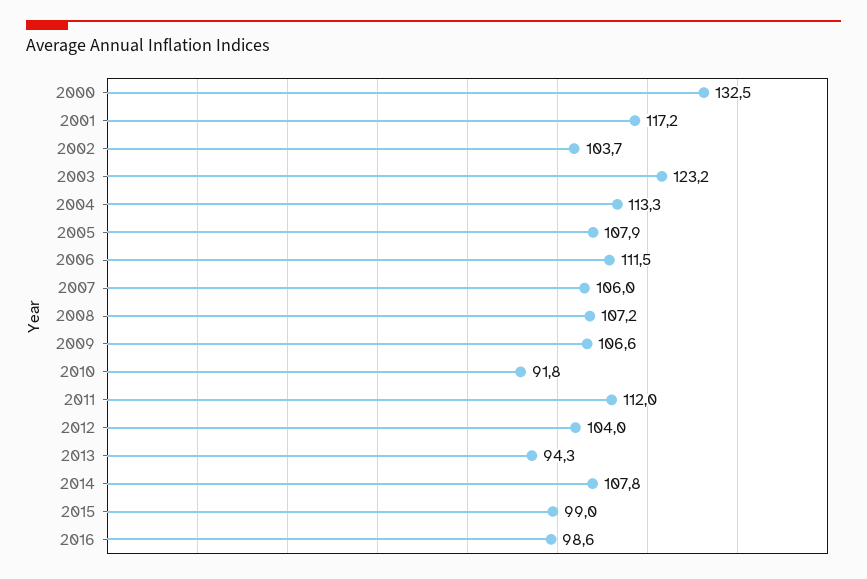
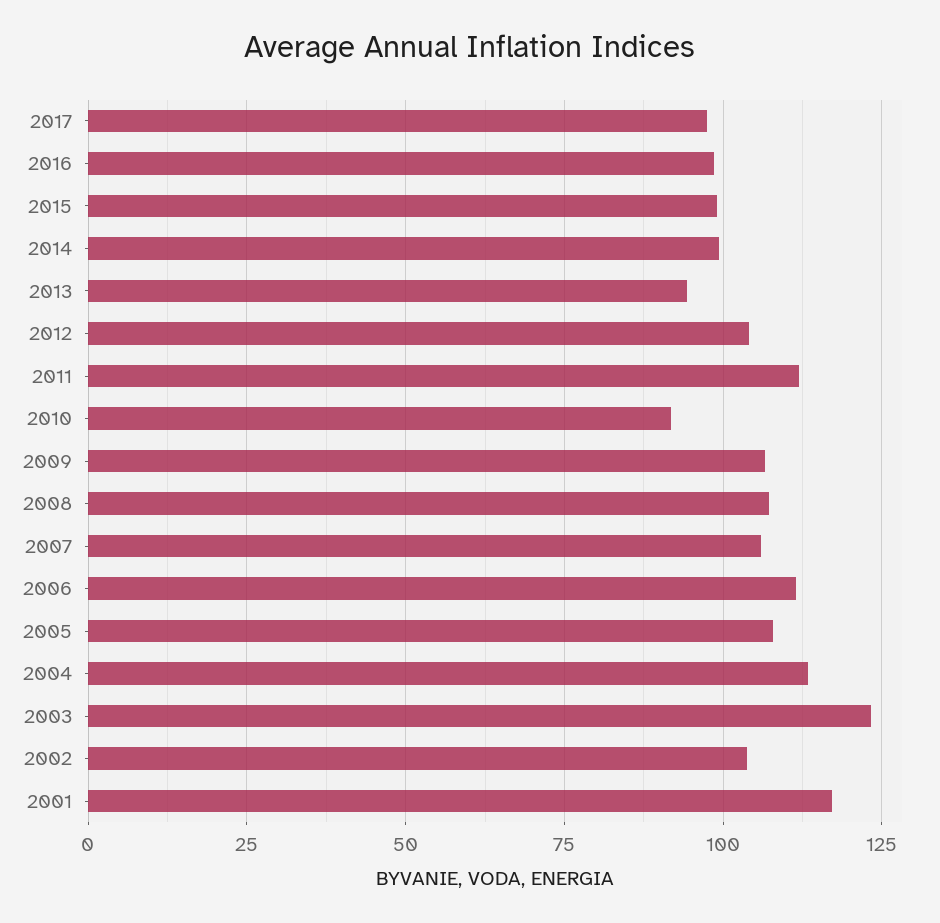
2000: 132.5 -> none
2014: 107.8 -> 100
2017: none -> 97.5

